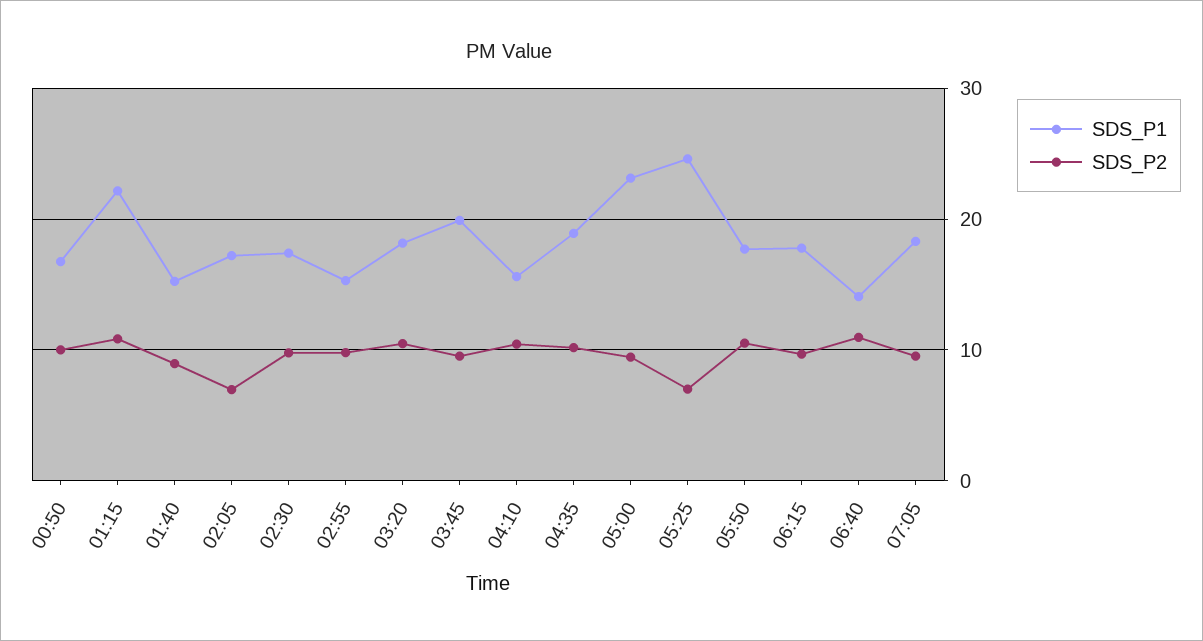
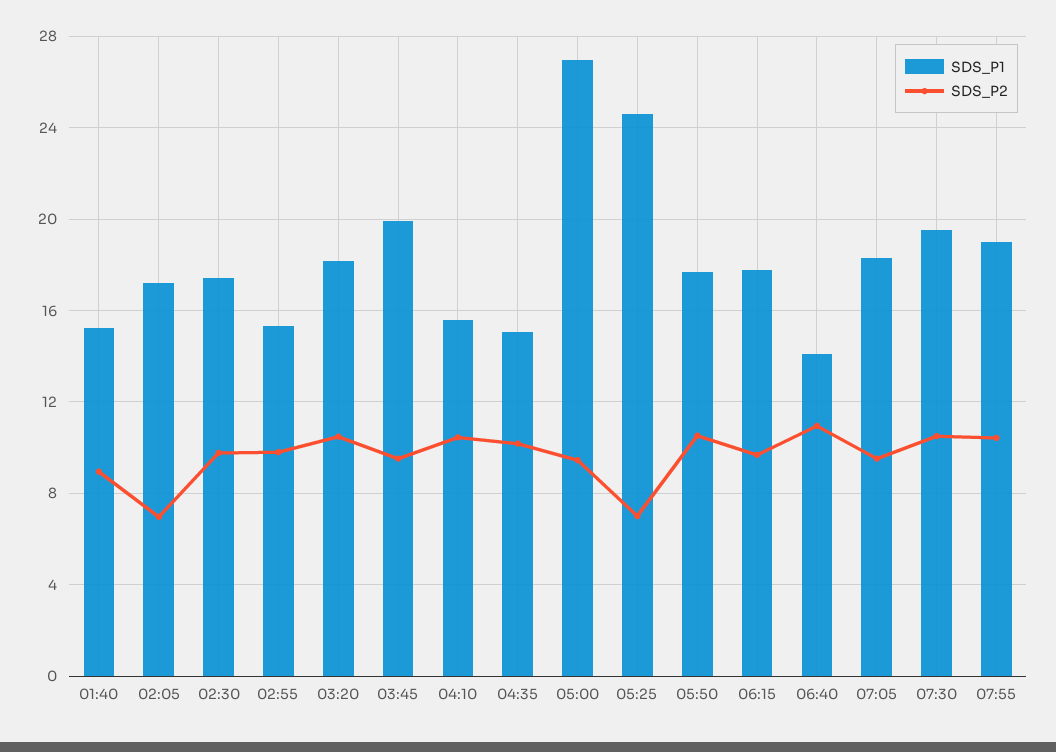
SDS_P1, 00:50: 17 -> none
SDS_P2, 00:50: 10 -> none
SDS_P1, 01:15: 22 -> none
SDS_P2, 01:15: 11 -> none
SDS_P1, 04:35: 19 -> 15
SDS_P1, 05:00: 23 -> 27
SDS_P1, 07:30: none -> 19.5
SDS_P2, 07:30: none -> 10.5
SDS_P1, 07:55: none -> 19
SDS_P2, 07:55: none -> 10.5

